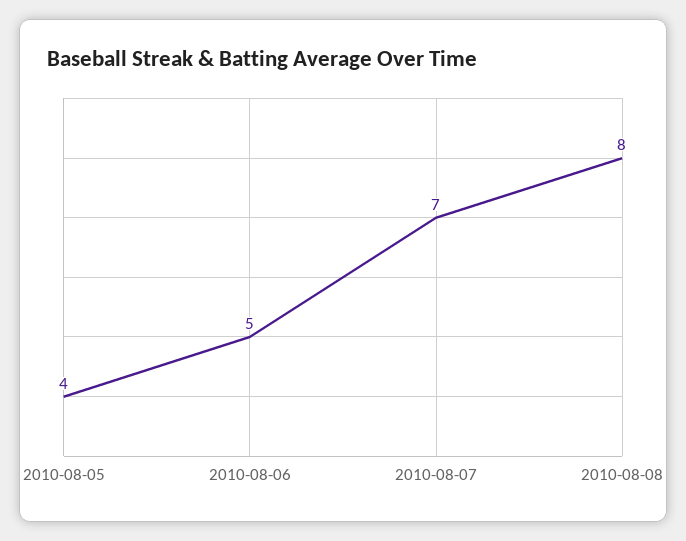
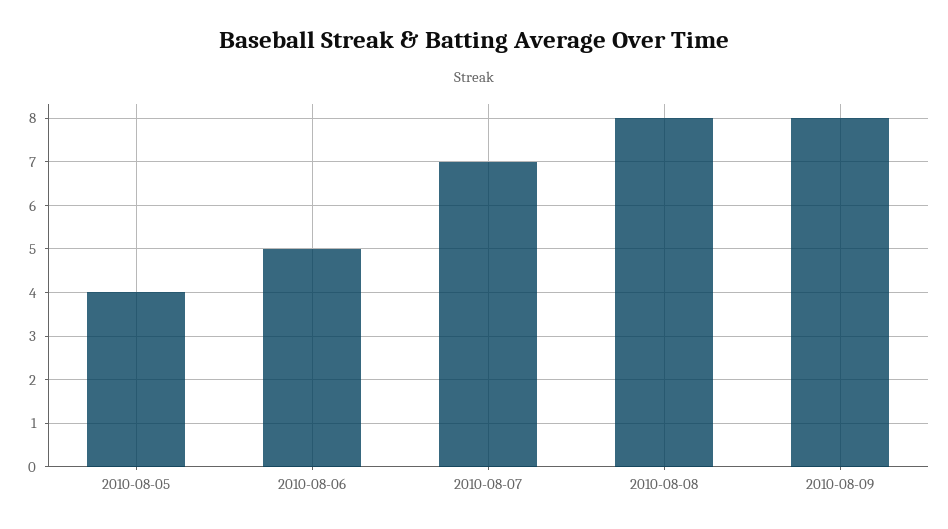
2010-08-09: none -> 8

